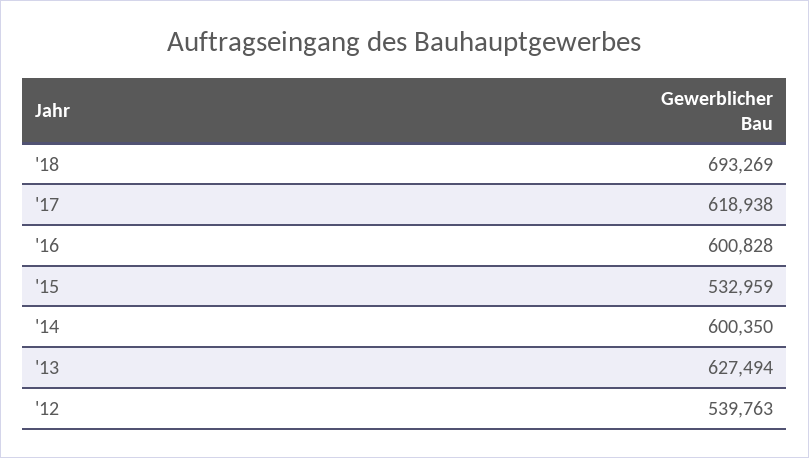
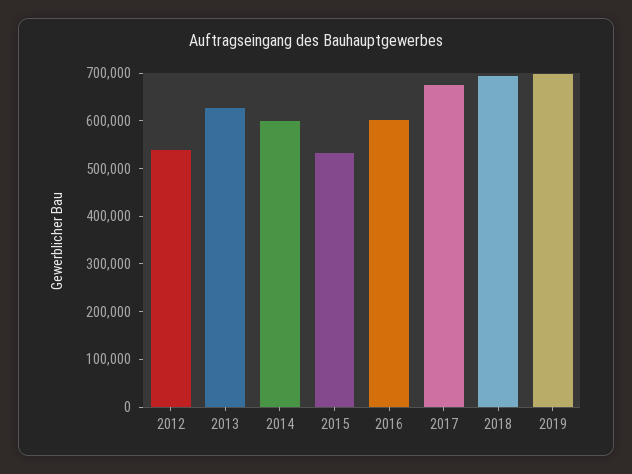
'17: 618938 -> 680000
2019: none -> 700000

